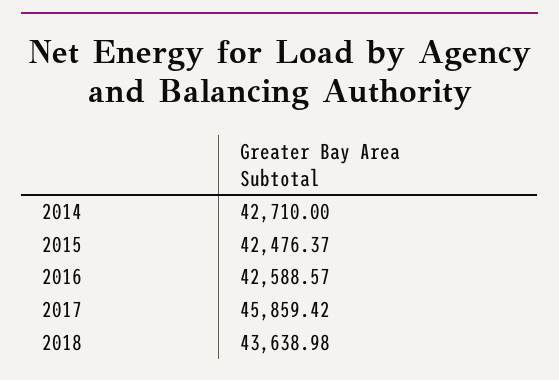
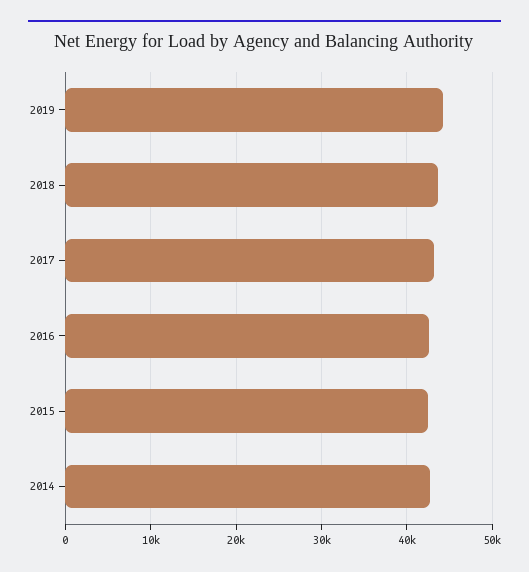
2017: 45859.42 -> 43000
2019: none -> 44000

